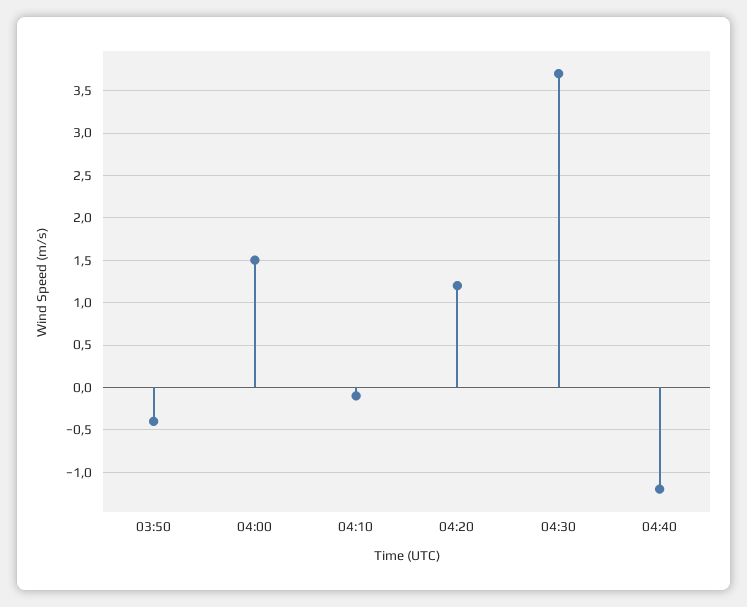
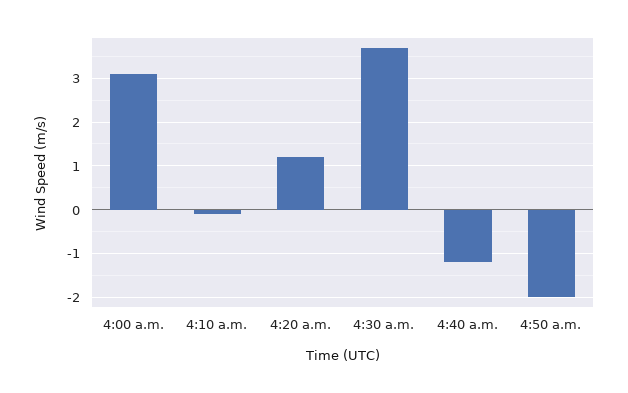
03:50: -0.4 -> none
04:00: 1.5 -> 3
4:50 a.m.: none -> -2

